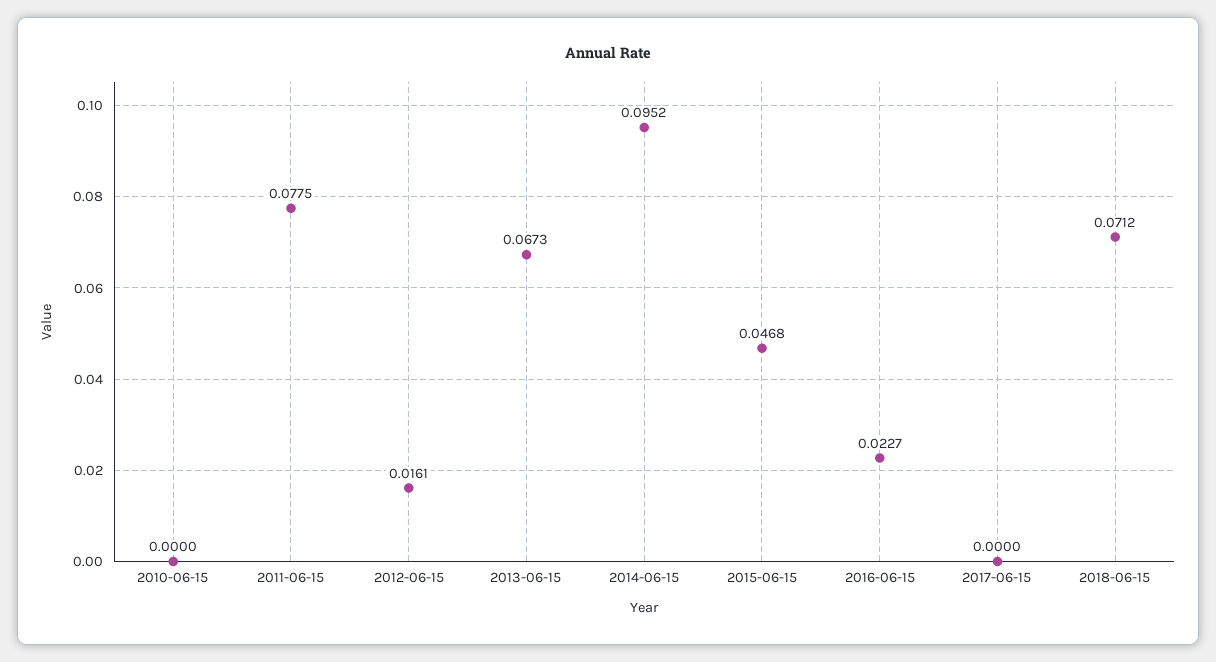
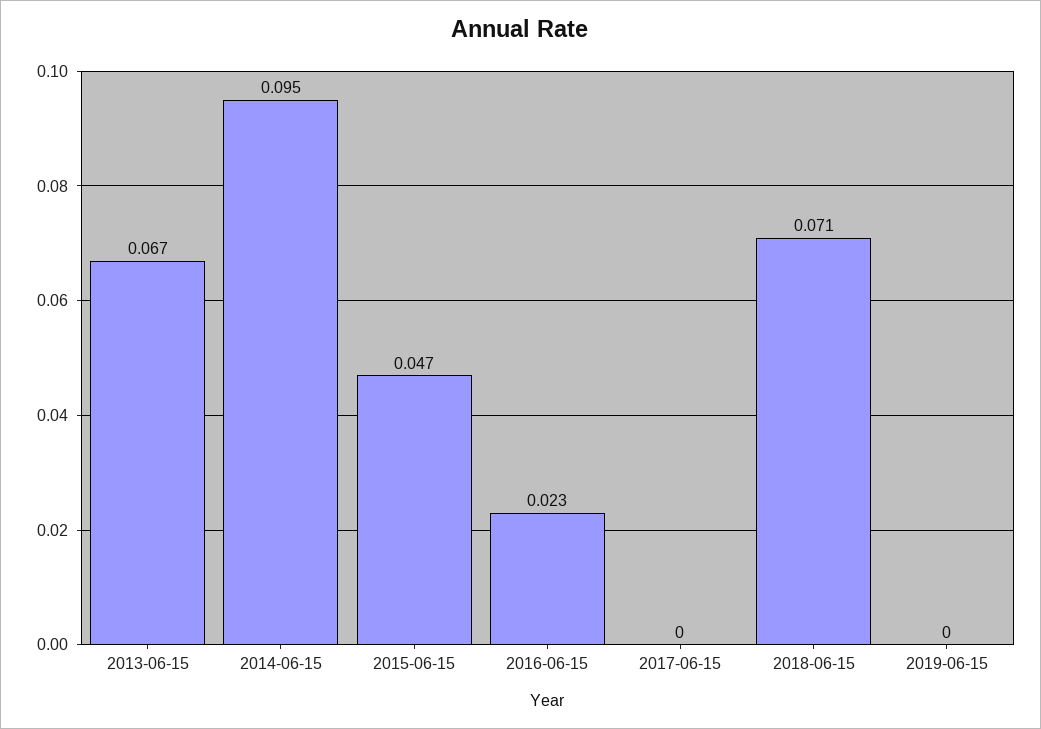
2010-06-15: 0 -> none
2011-06-15: 0.0775 -> none
2012-06-15: 0.0161 -> none
2019-06-15: none -> 0

